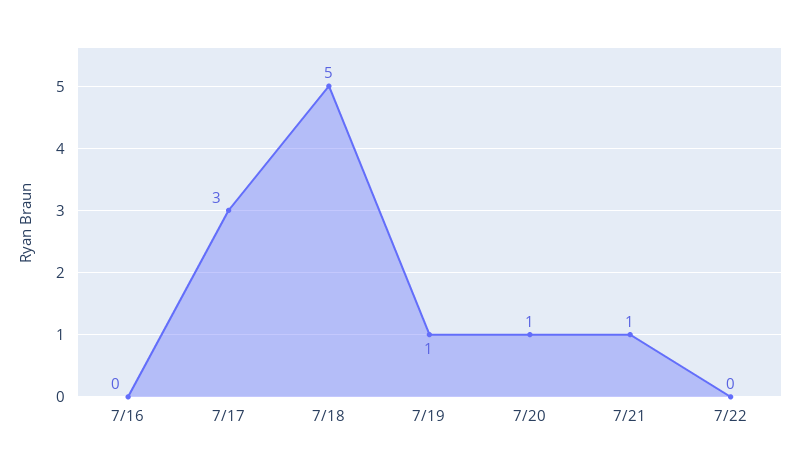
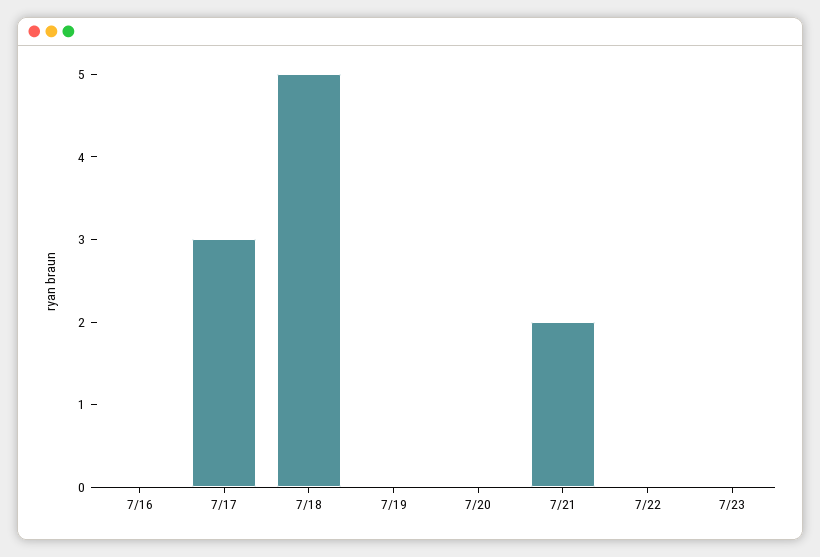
7/19: 1 -> 0
7/20: 1 -> 0
7/21: 1 -> 2
7/23: none -> 0

